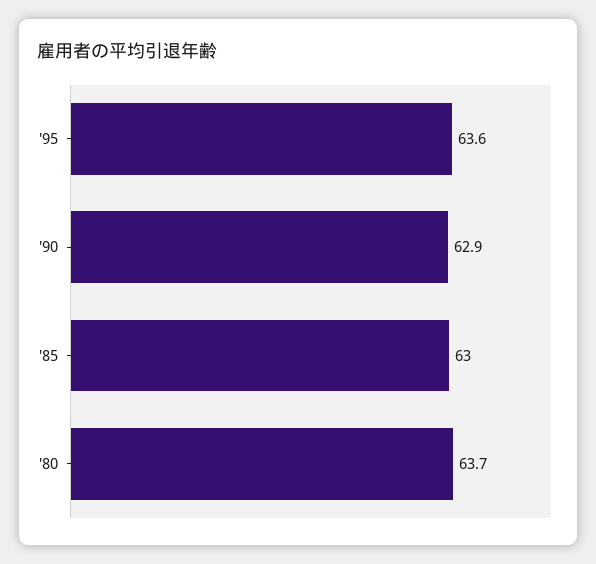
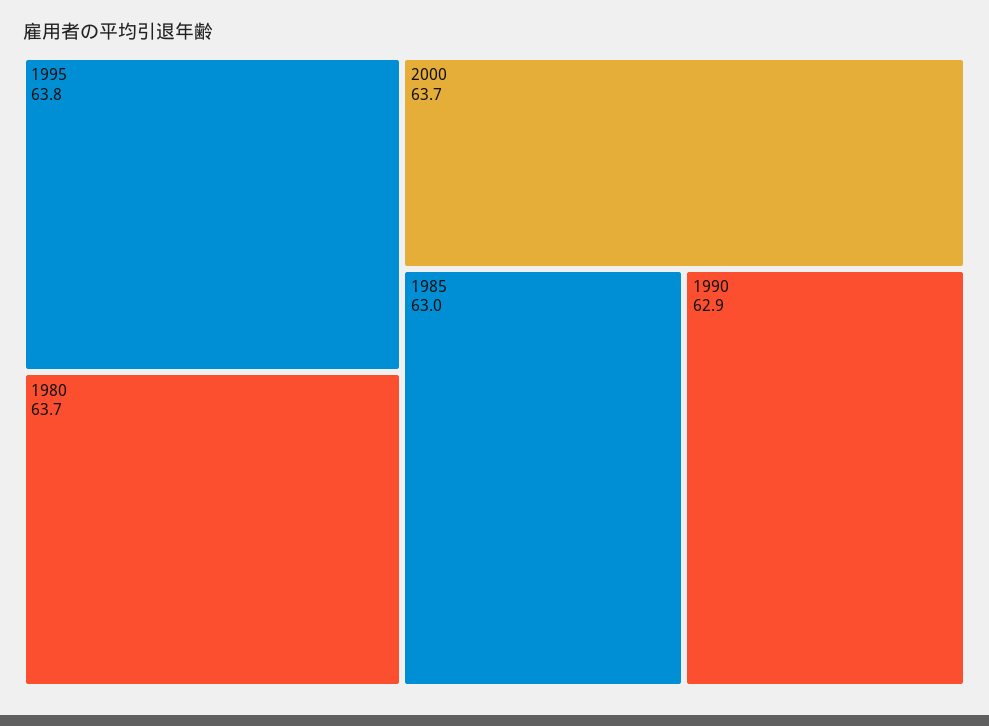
'95: 63.6 -> 63.8
2000: none -> 63.7

